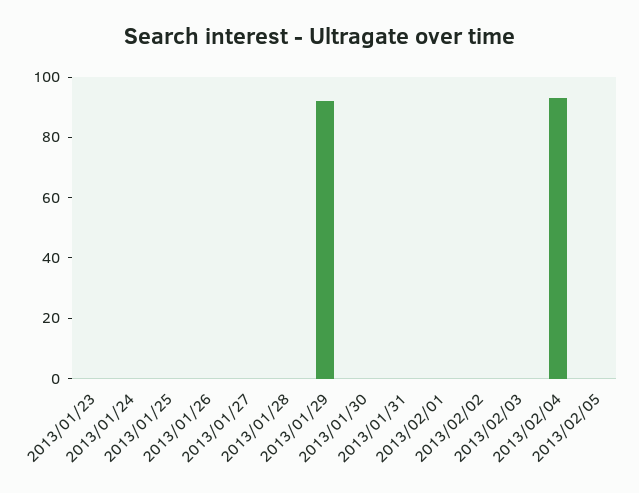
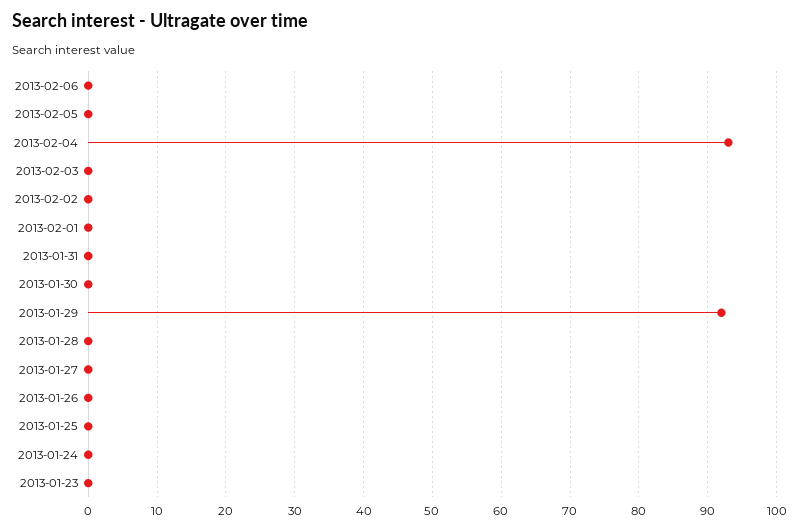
2013-02-06: none -> 0

